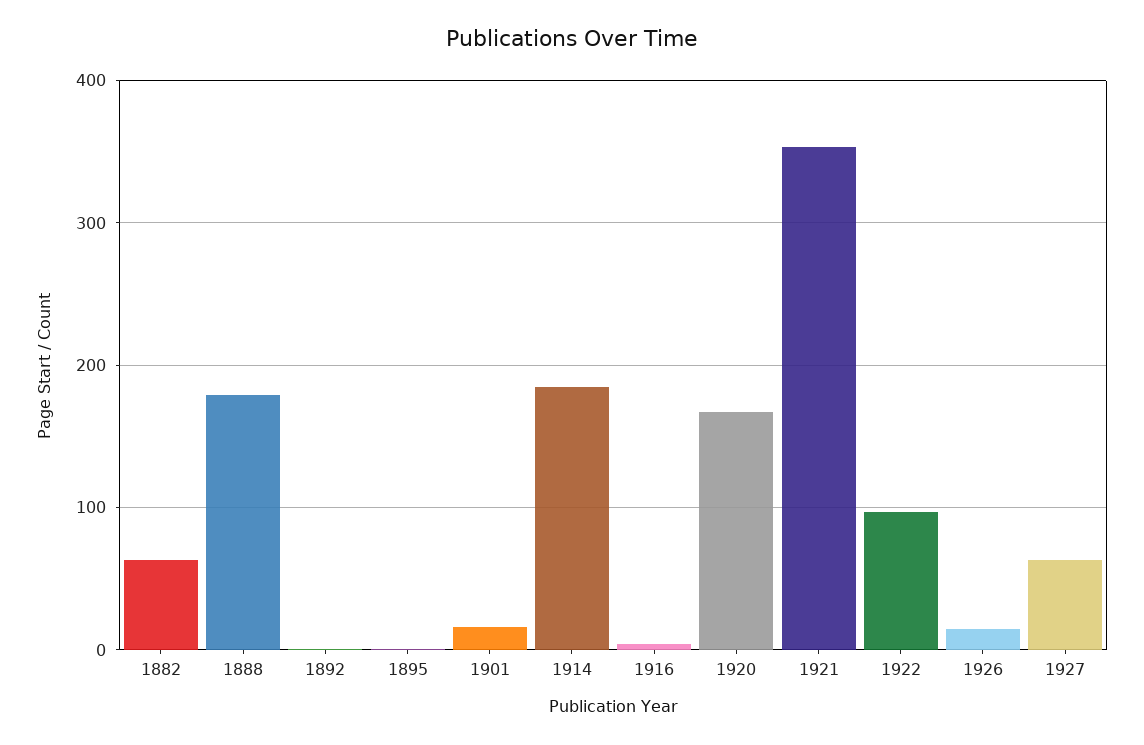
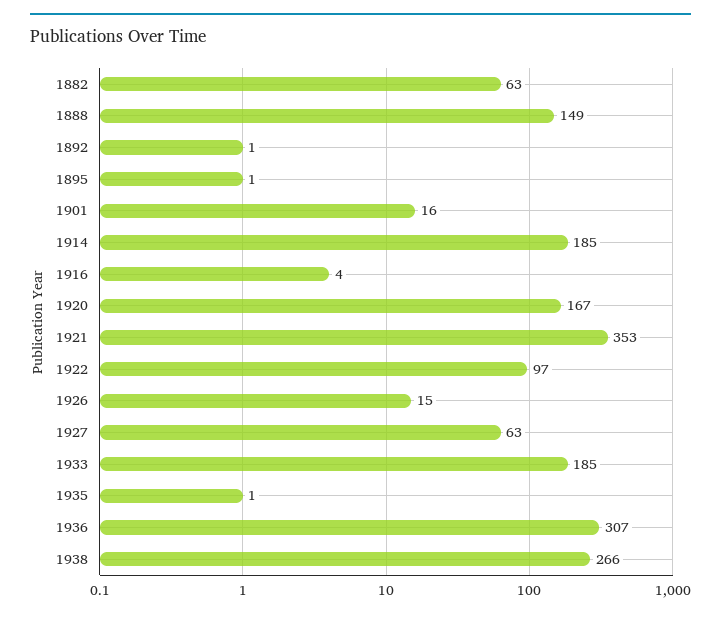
1888: 180 -> 149
1933: none -> 185
1935: none -> 1
1936: none -> 307
1938: none -> 266

